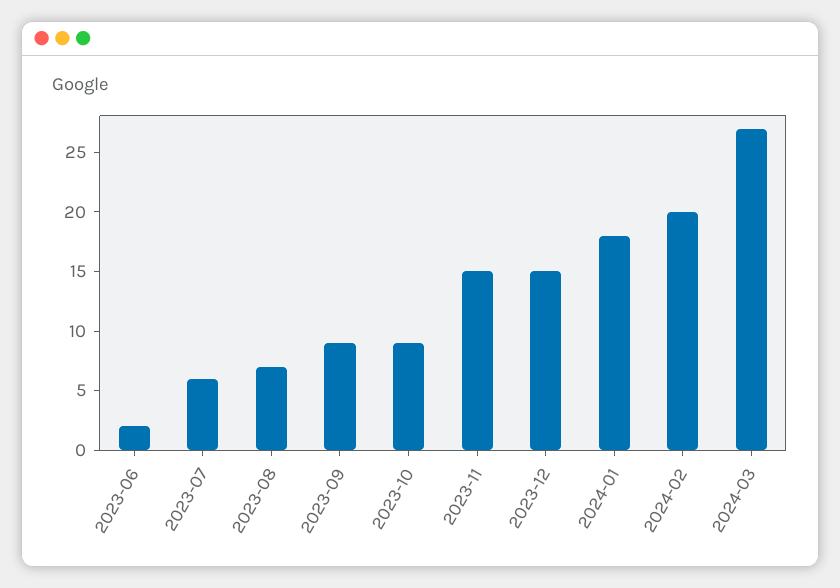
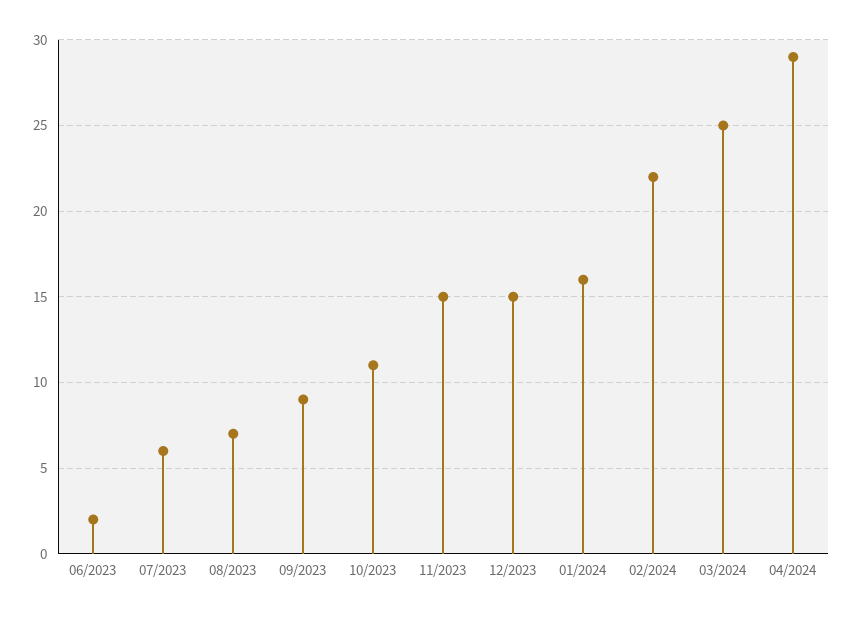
2023-10: 9 -> 11
2024-01: 18 -> 16
2024-02: 20 -> 22
2024-03: 27 -> 25
04/2024: none -> 29

